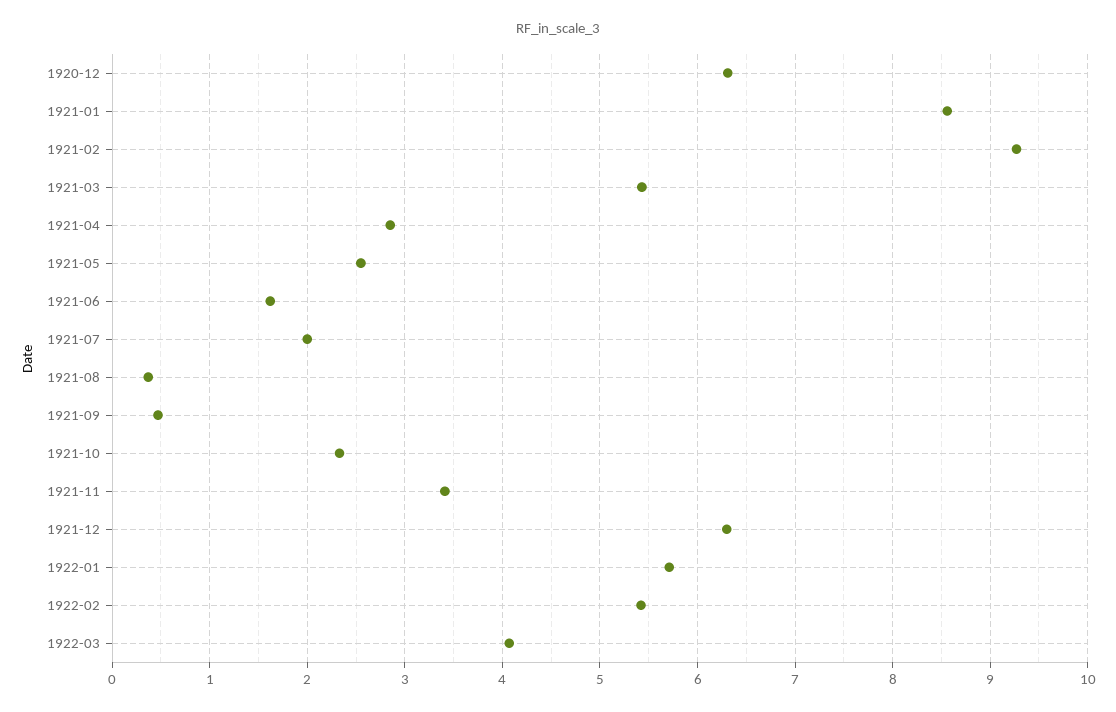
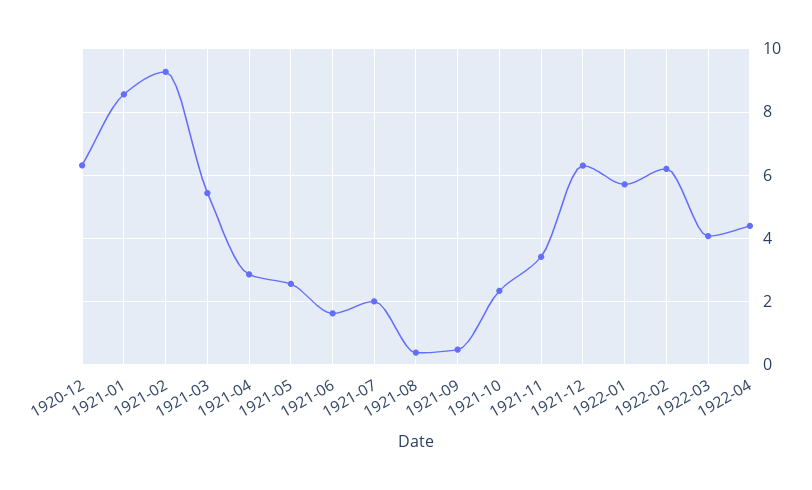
1922-02: 5.4 -> 6.2
1922-04: none -> 4.4

